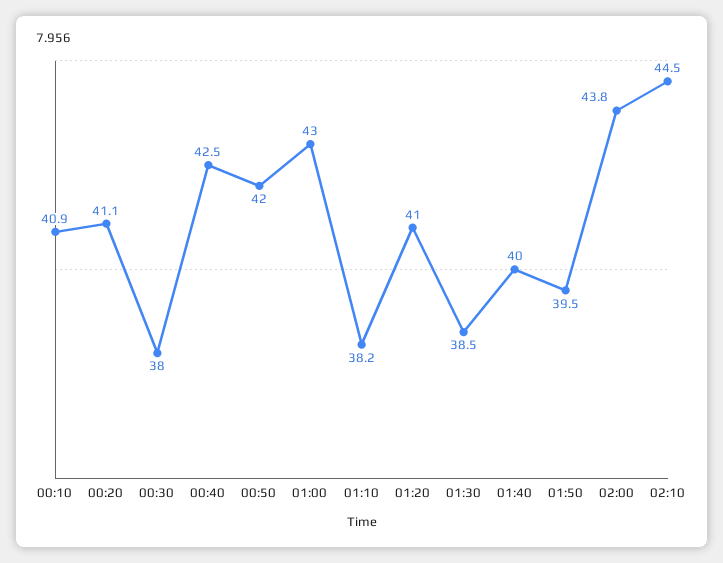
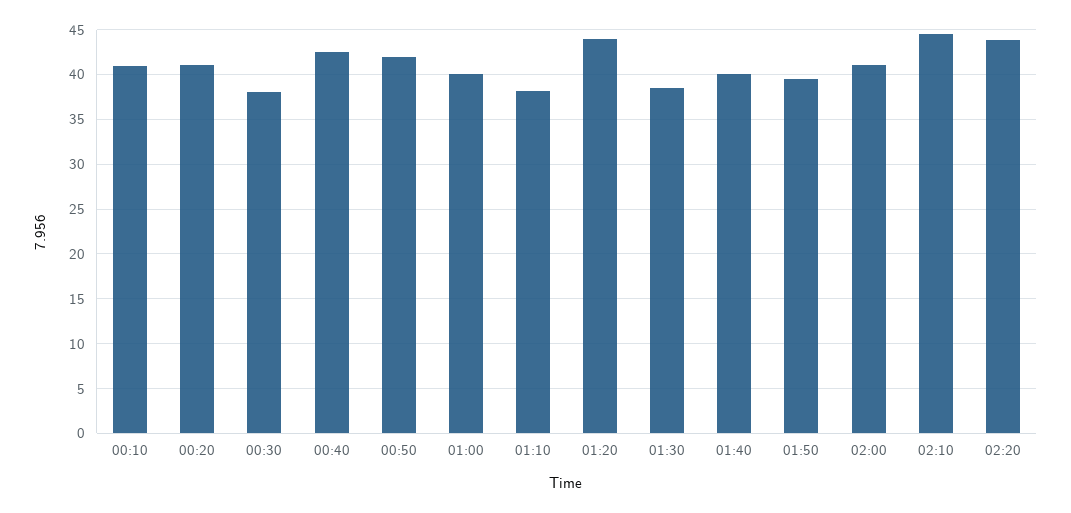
01:00: 43 -> 40
01:20: 41 -> 44
02:00: 43.8 -> 41
02:20: none -> 44

